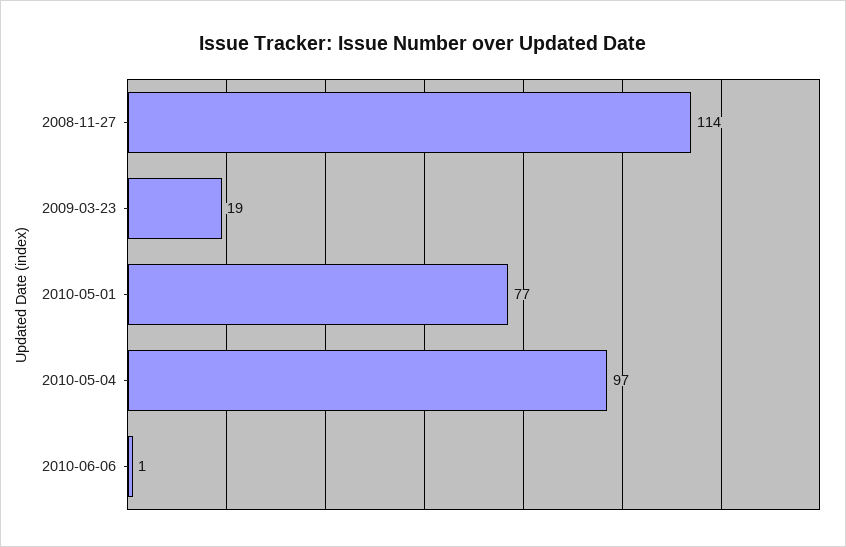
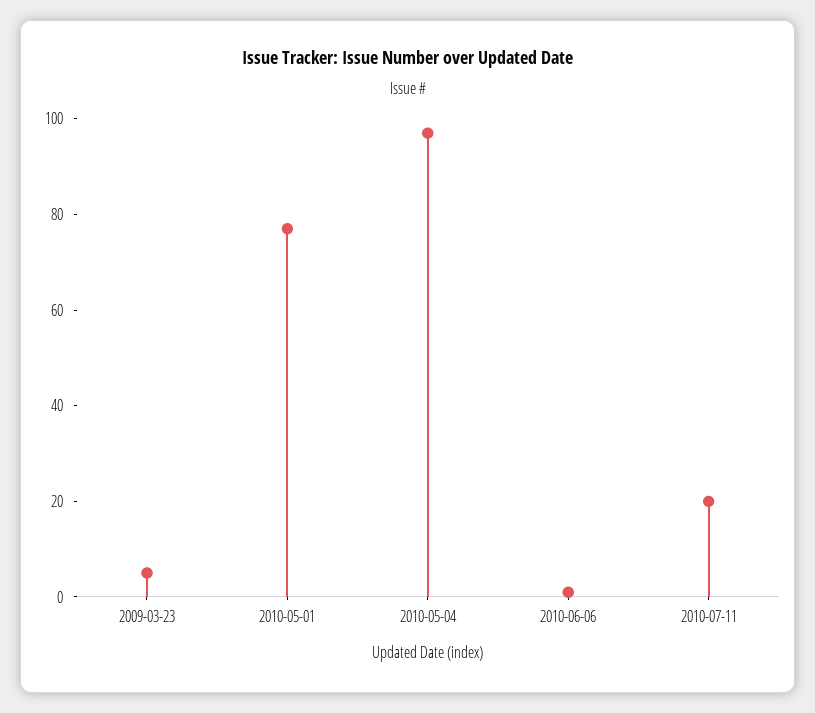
2008-11-27: 114 -> none
2009-03-23: 19 -> 5
2010-07-11: none -> 20

